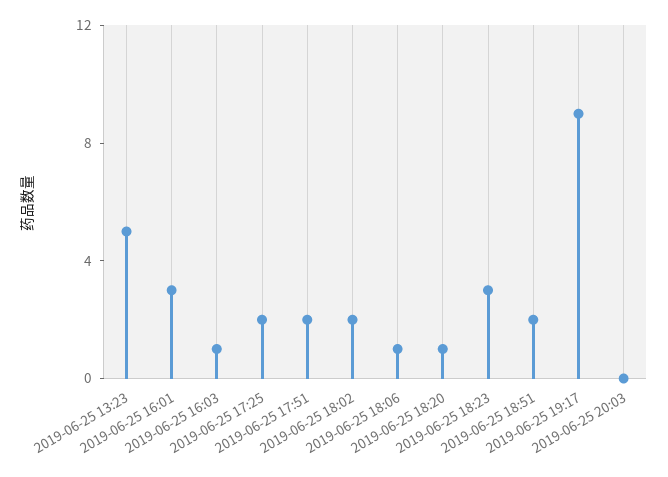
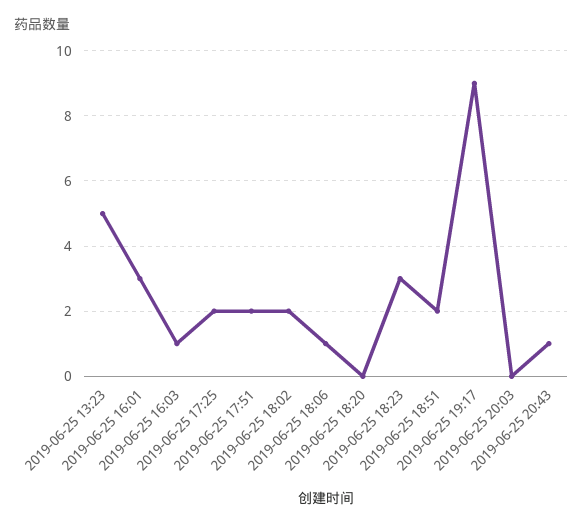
2019-06-25 18:20: 1 -> 0
2019-06-25 20:43: none -> 1

